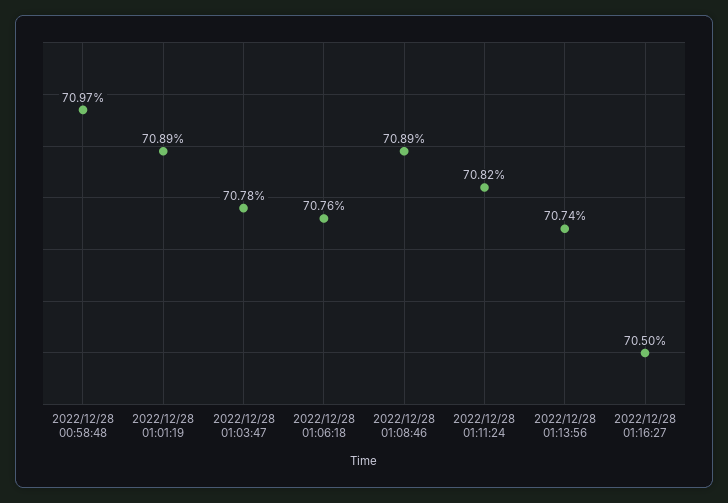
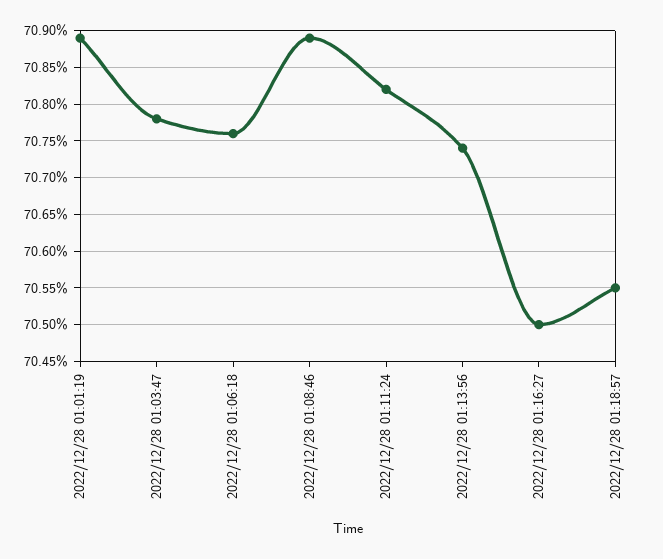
2022/12/28 00:58:48: 70.97 -> none
2022/12/28 01:18:57: none -> 70.55

